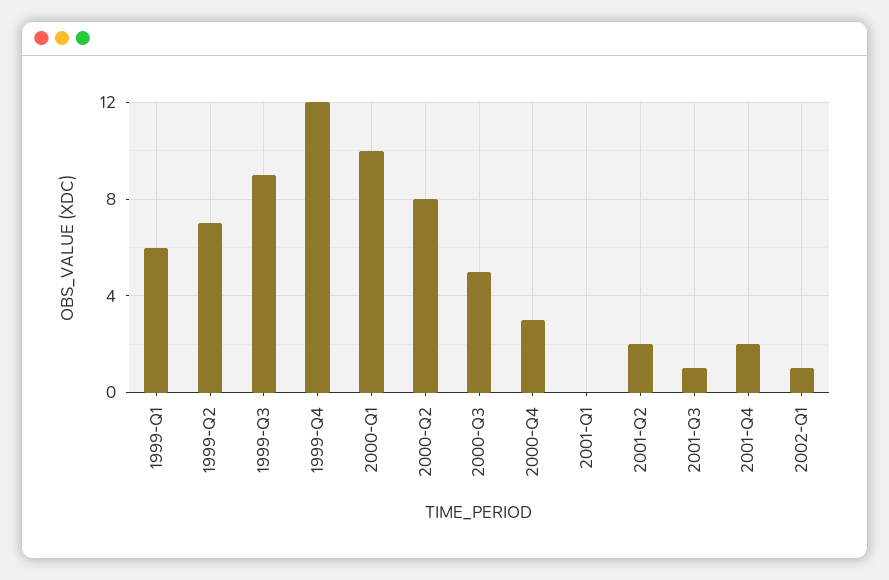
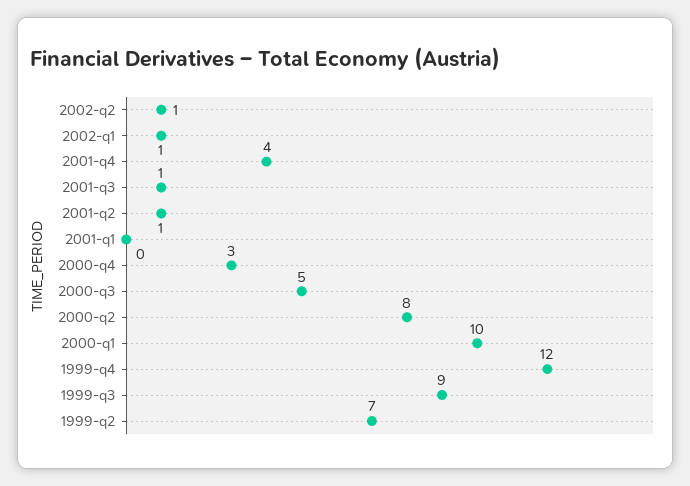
1999-Q1: 6 -> none
2001-Q2: 2 -> 1
2001-Q4: 2 -> 4
2002-q2: none -> 1

